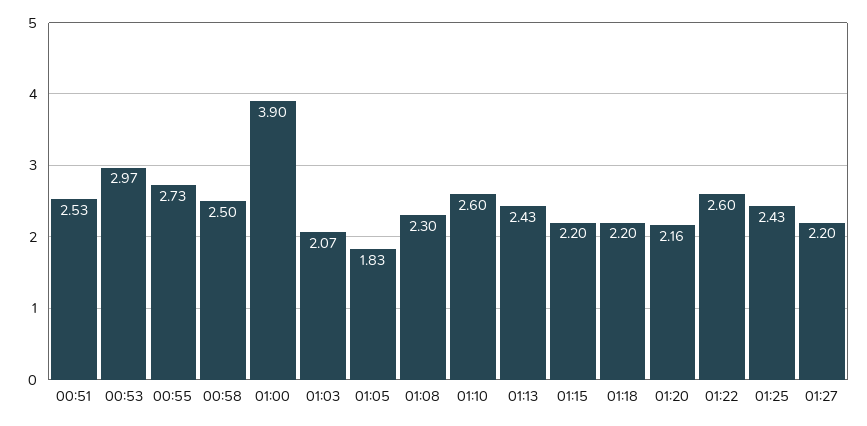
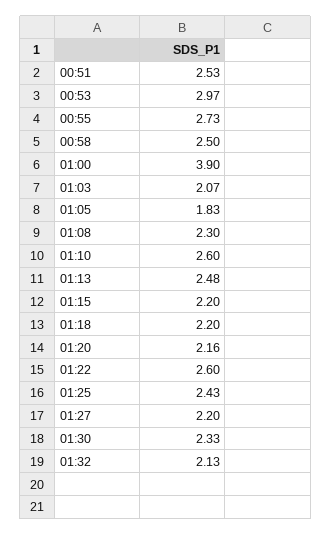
01:13: 2.43 -> 2.48
01:30: none -> 2.33
01:32: none -> 2.13

